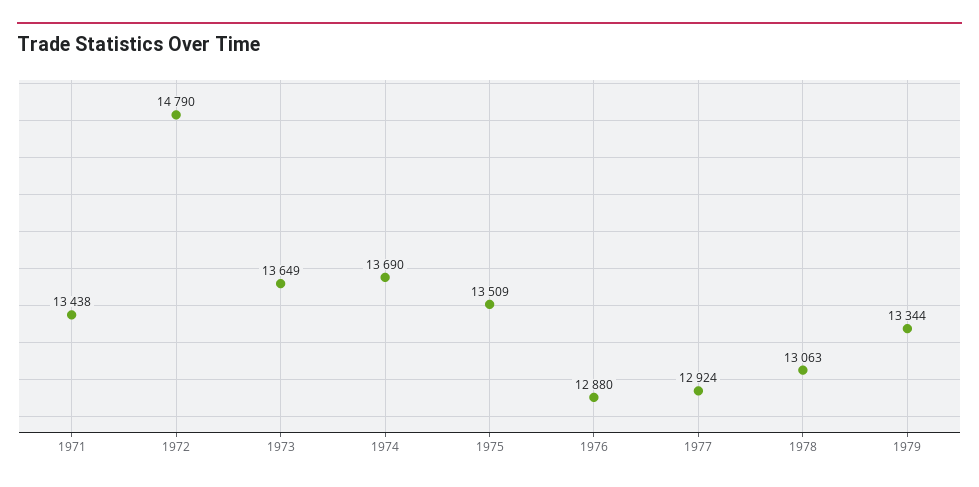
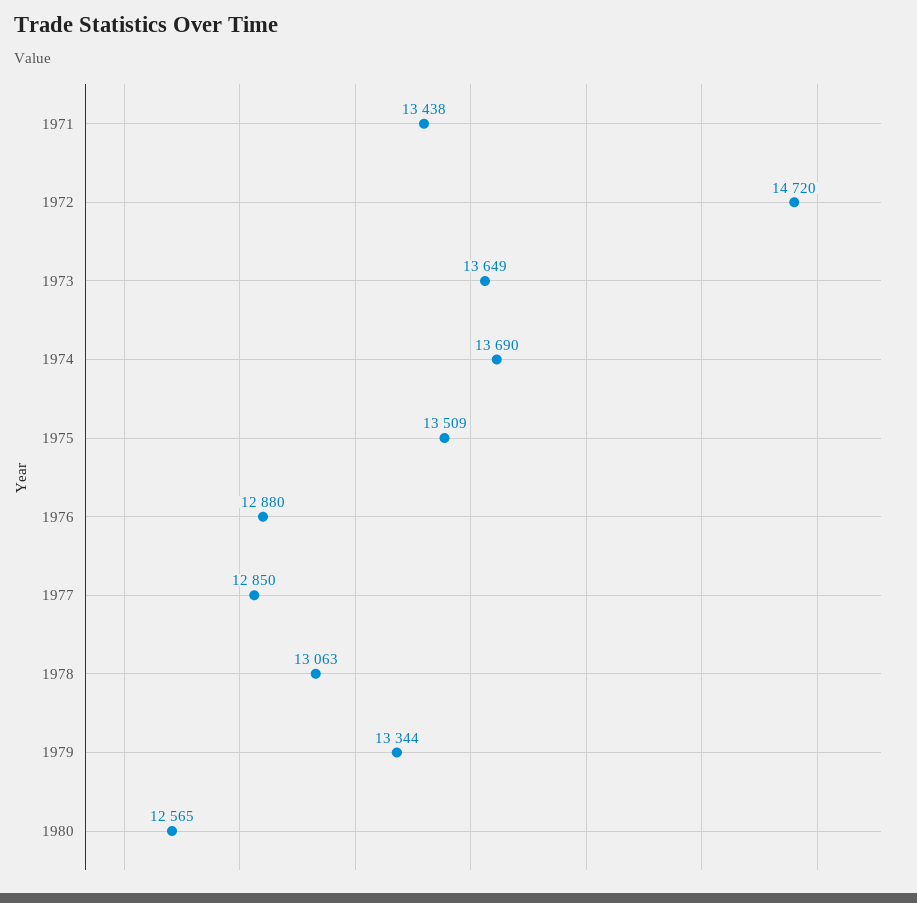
1972: 14790 -> 14720
1977: 12924 -> 12850
1980: none -> 12565

